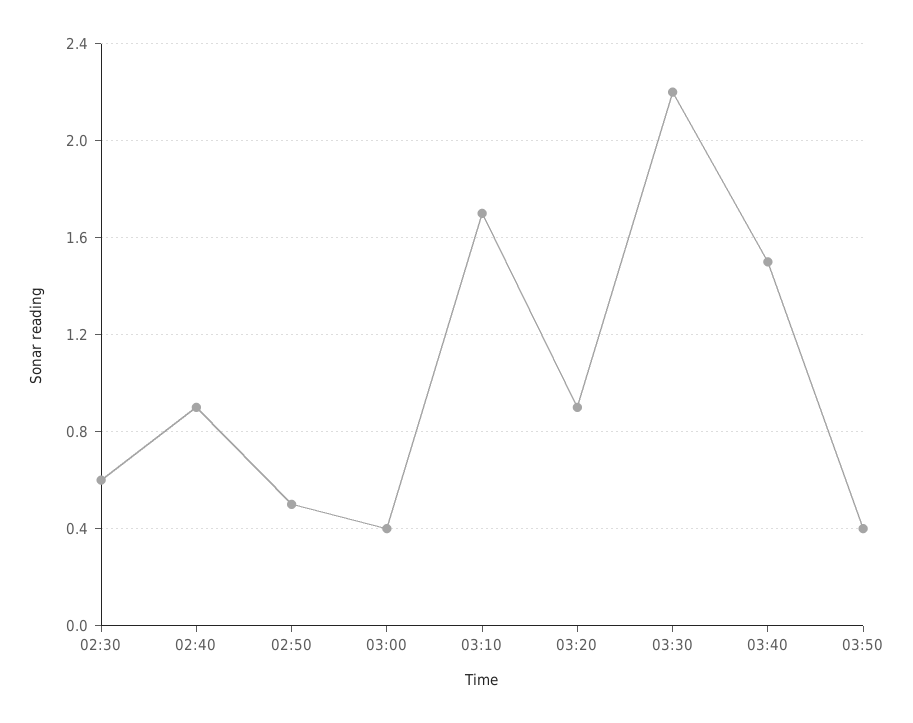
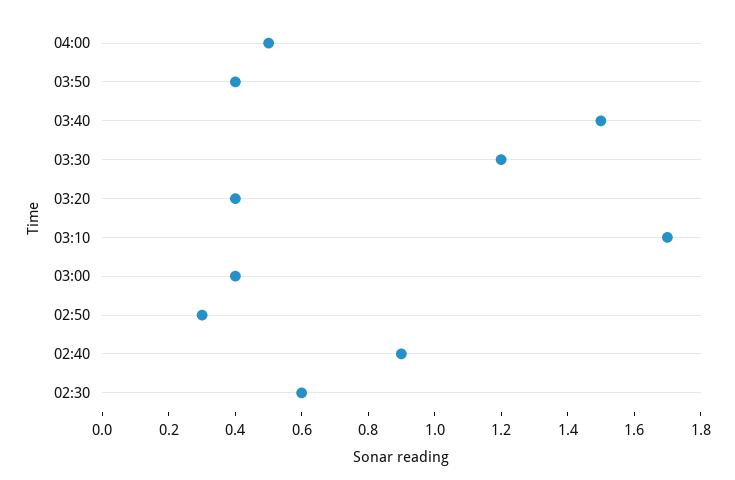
02:50: 0.5 -> 0.3
03:20: 0.9 -> 0.4
03:30: 2.2 -> 1.2
04:00: none -> 0.5

